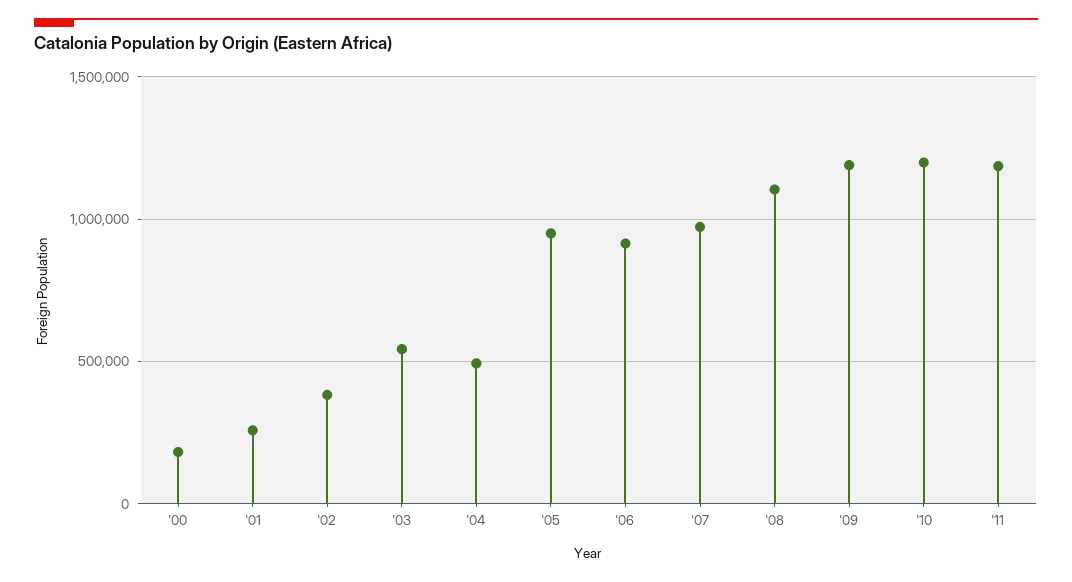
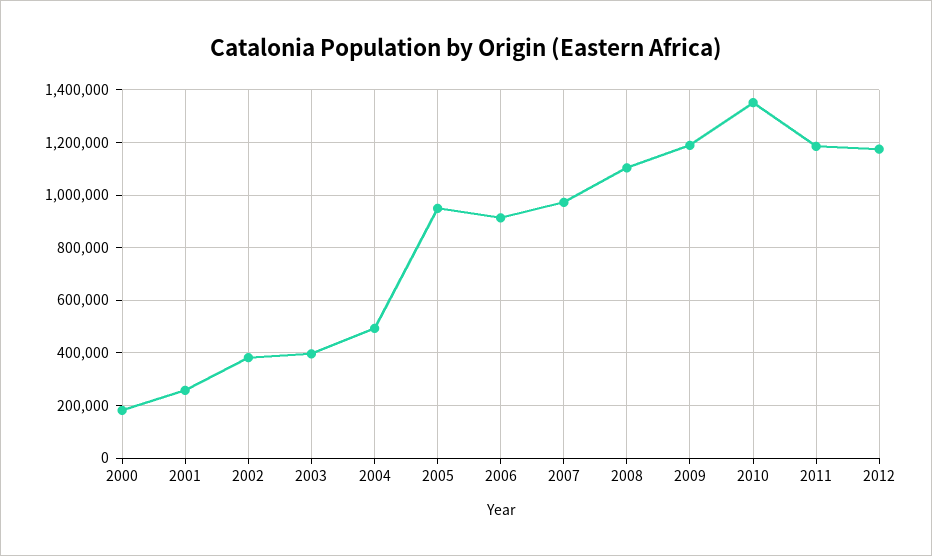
'03: 550000 -> 400000
'10: 1200000 -> 1350000
2012: none -> 1175000

